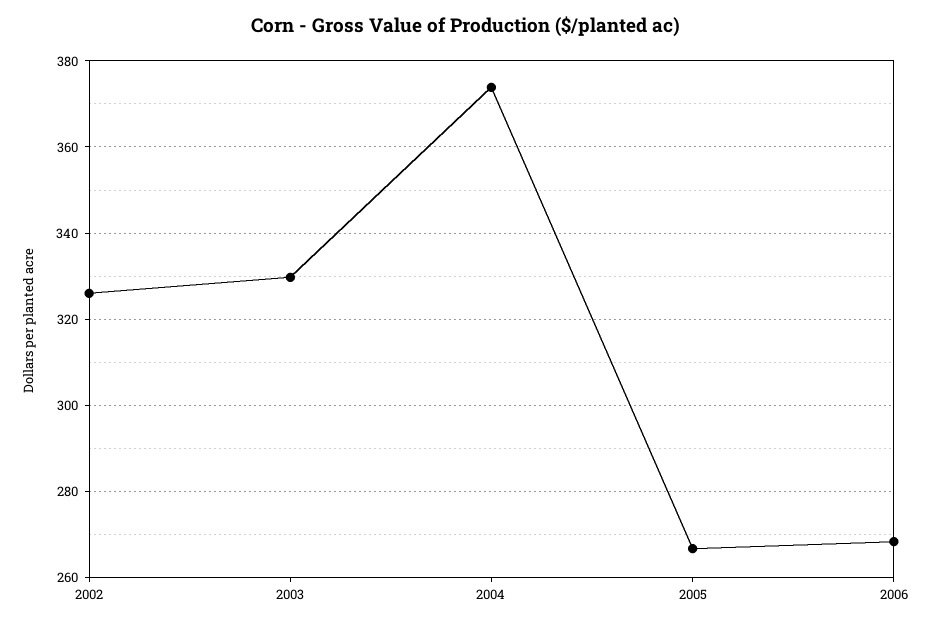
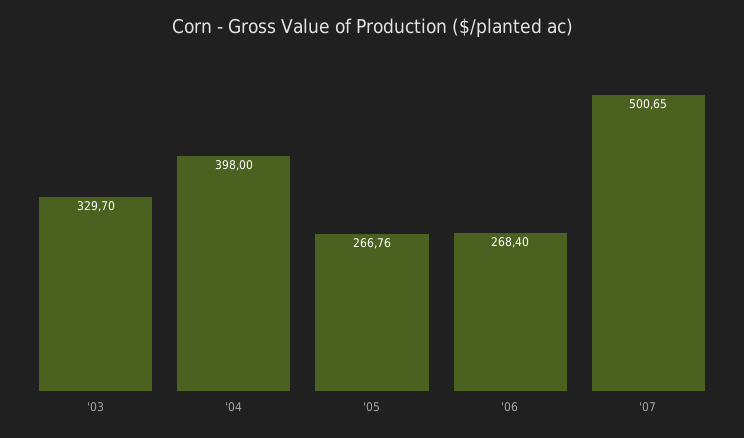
2002: 326 -> none
2004: 374 -> 398
'07: none -> 500.65

